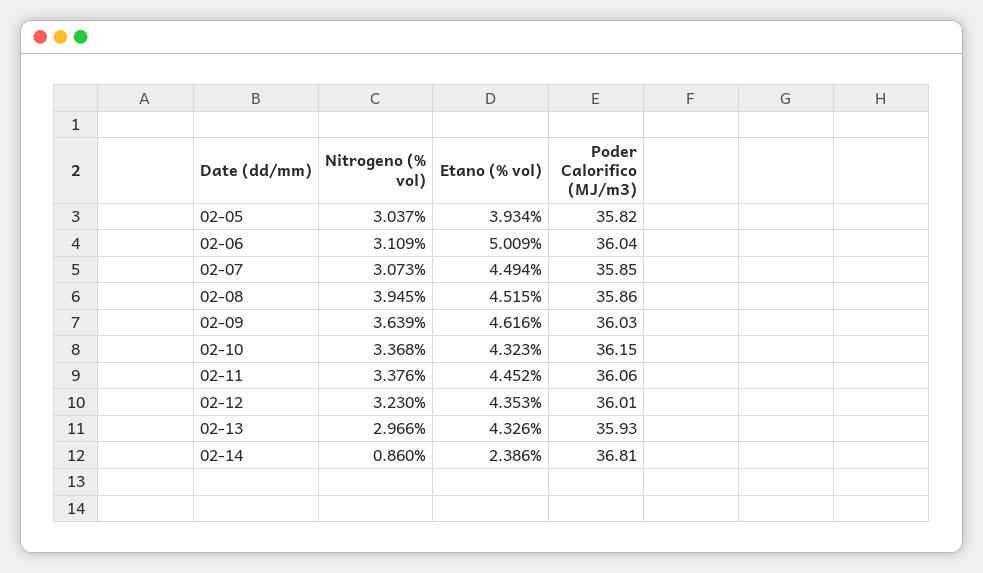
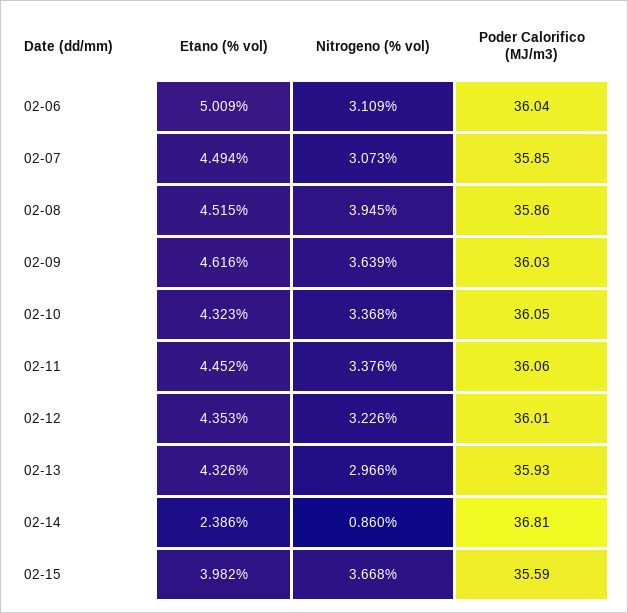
Nitrogeno (% vol), 02-05: 3.037 -> none
Etano (% vol), 02-05: 3.934 -> none
Poder Calorifico (MJ/m3), 02-05: 35.82 -> none
Poder Calorifico (MJ/m3), 02-10: 36.15 -> 36.05
Nitrogeno (% vol), 02-12: 3.23 -> 3.226
Etano (% vol), 02-15: none -> 3.982
Nitrogeno (% vol), 02-15: none -> 3.668
Poder Calorifico (MJ/m3), 02-15: none -> 35.59

